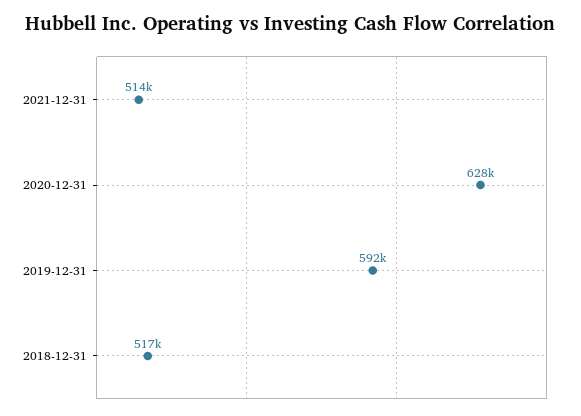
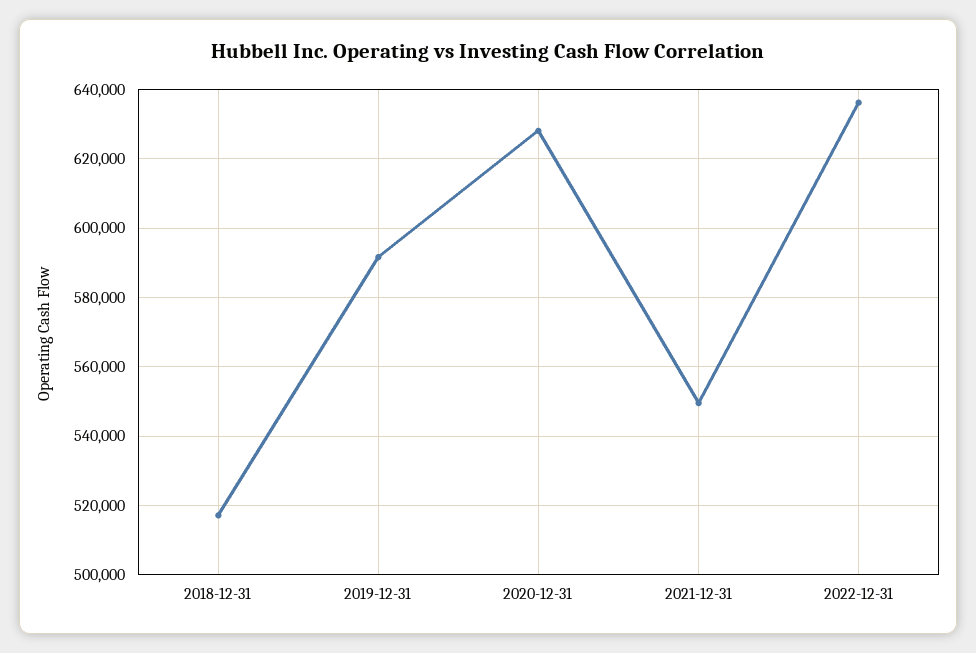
2021-12-31: 514000 -> 550000
2022-12-31: none -> 636000

